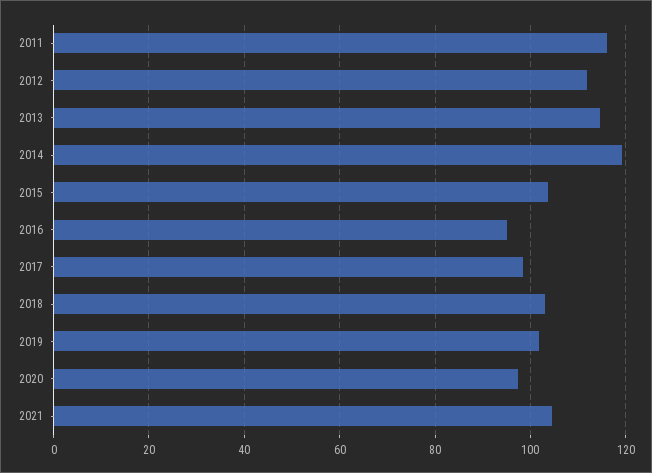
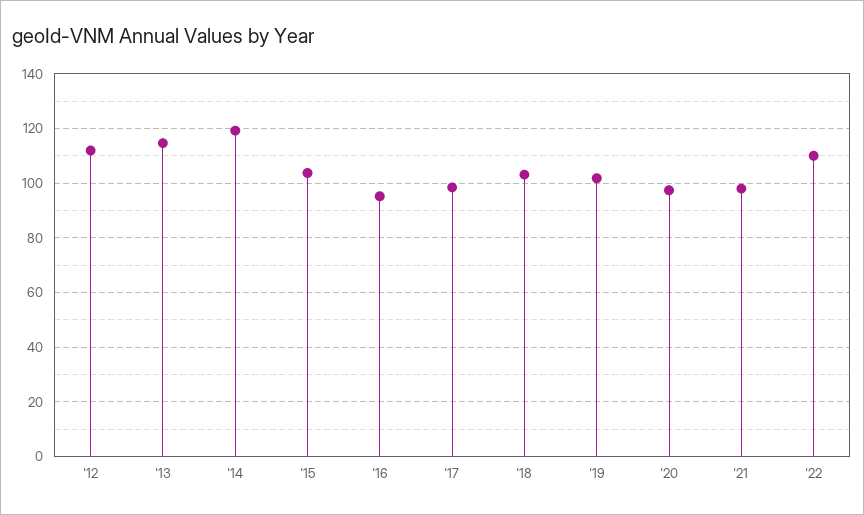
2011: 116 -> none
2021: 104 -> 97.5
'22: none -> 110

